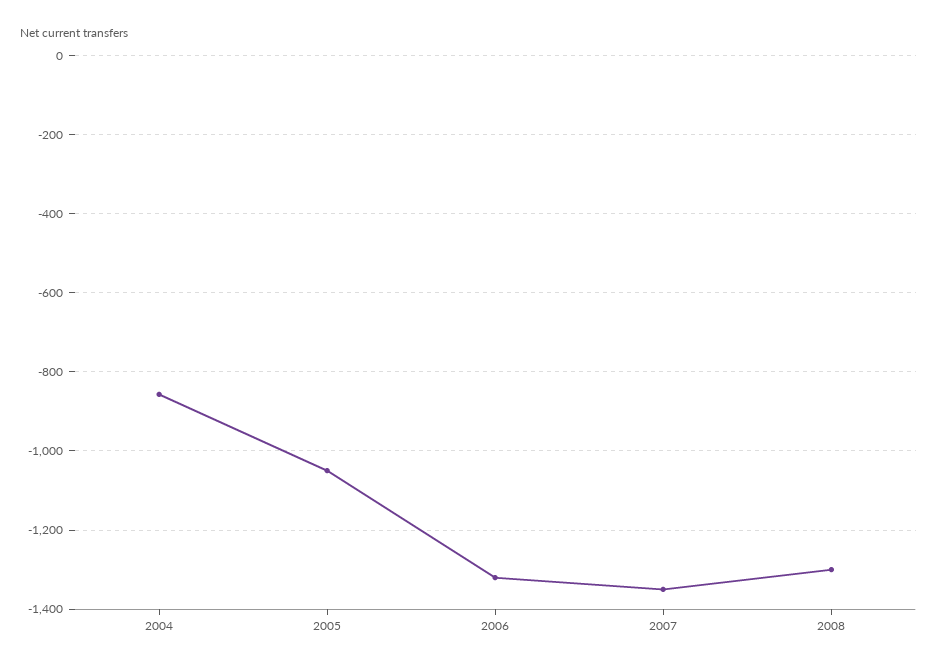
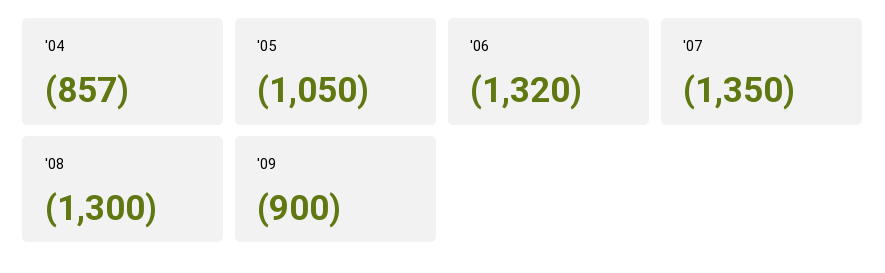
'09: none -> -900

